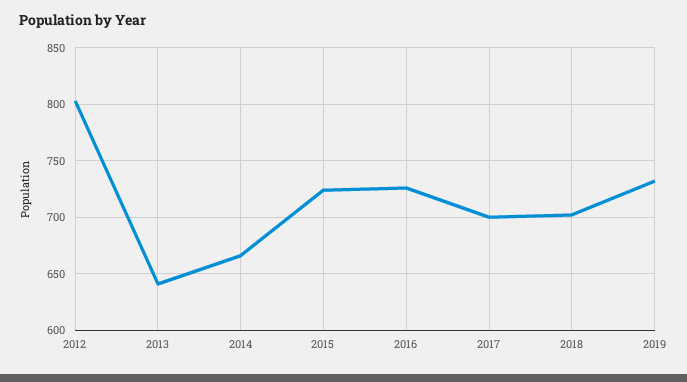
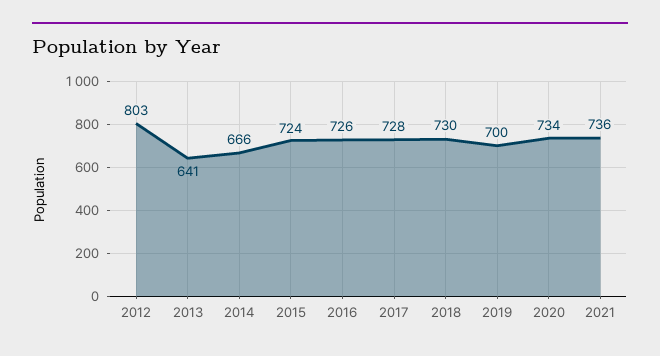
2017: 700 -> 728
2018: 700 -> 730
2019: 730 -> 700
2020: none -> 734
2021: none -> 736

